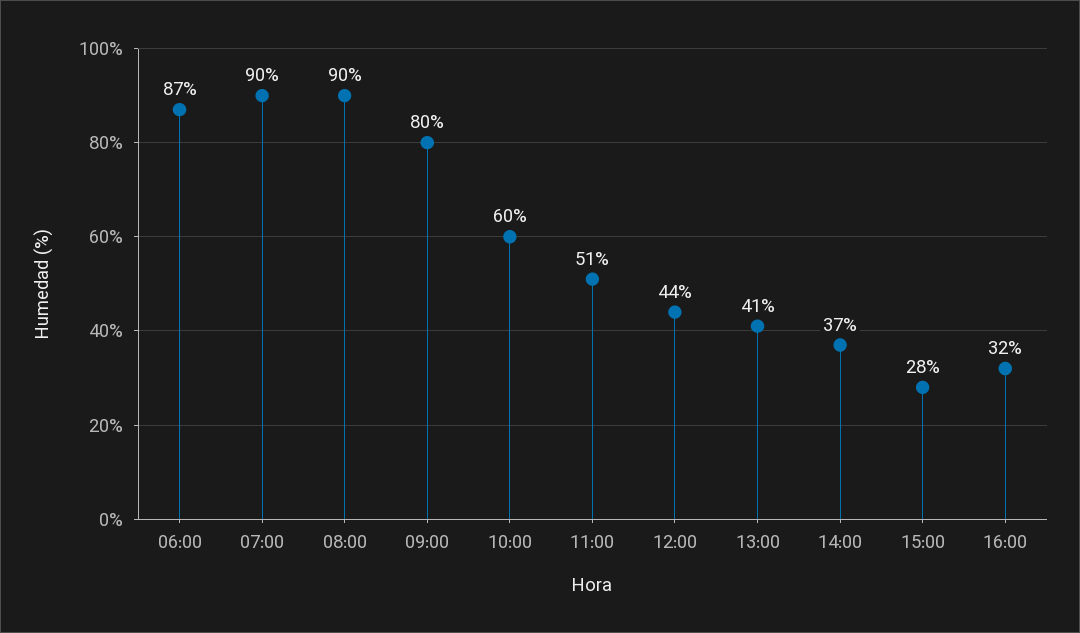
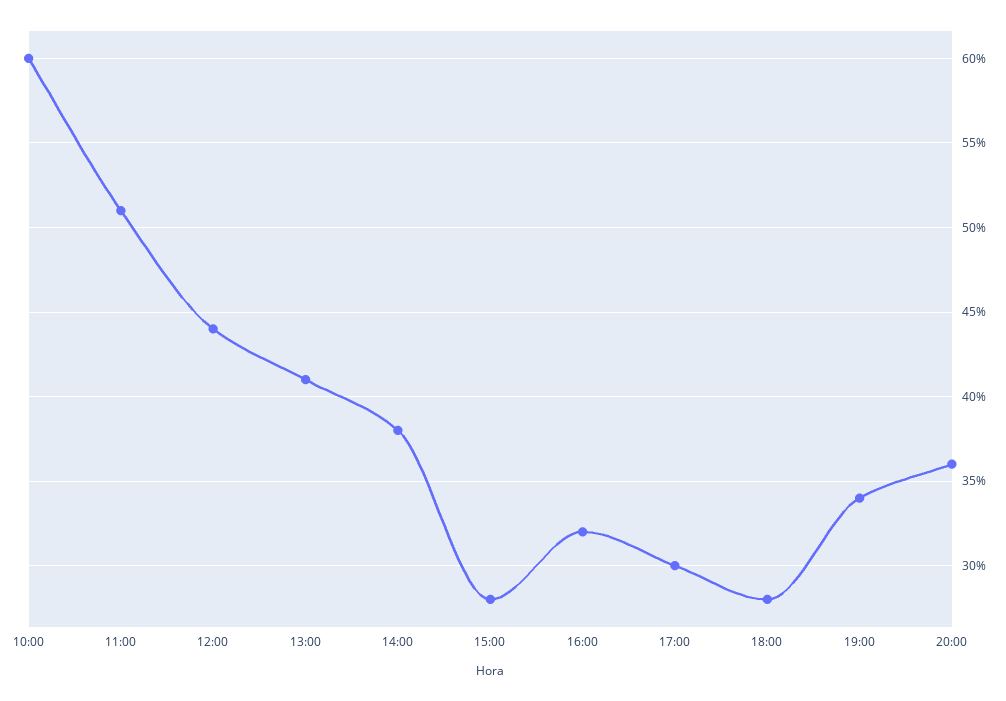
06:00: 87 -> none
07:00: 90 -> none
08:00: 90 -> none
09:00: 80 -> none
14:00: 37 -> 38
17:00: none -> 30
18:00: none -> 28
19:00: none -> 34
20:00: none -> 36

